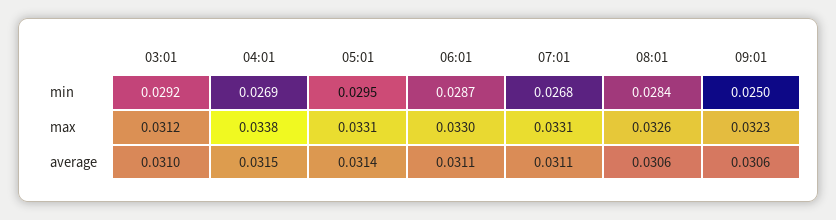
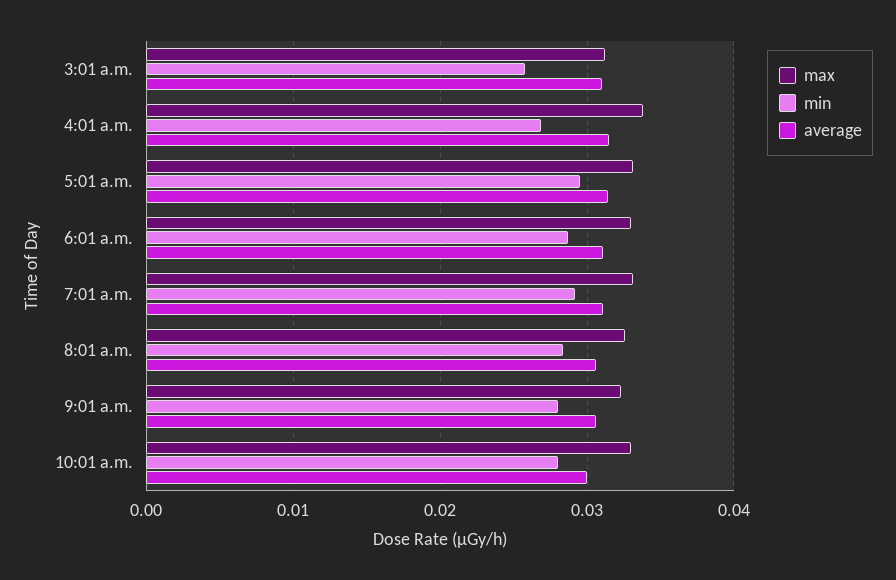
min, 03:01: 0.0292 -> 0.026
min, 07:01: 0.0268 -> 0.029
min, 09:01: 0.025 -> 0.028
max, 10:01 a.m.: none -> 0.033
min, 10:01 a.m.: none -> 0.028
average, 10:01 a.m.: none -> 0.03

